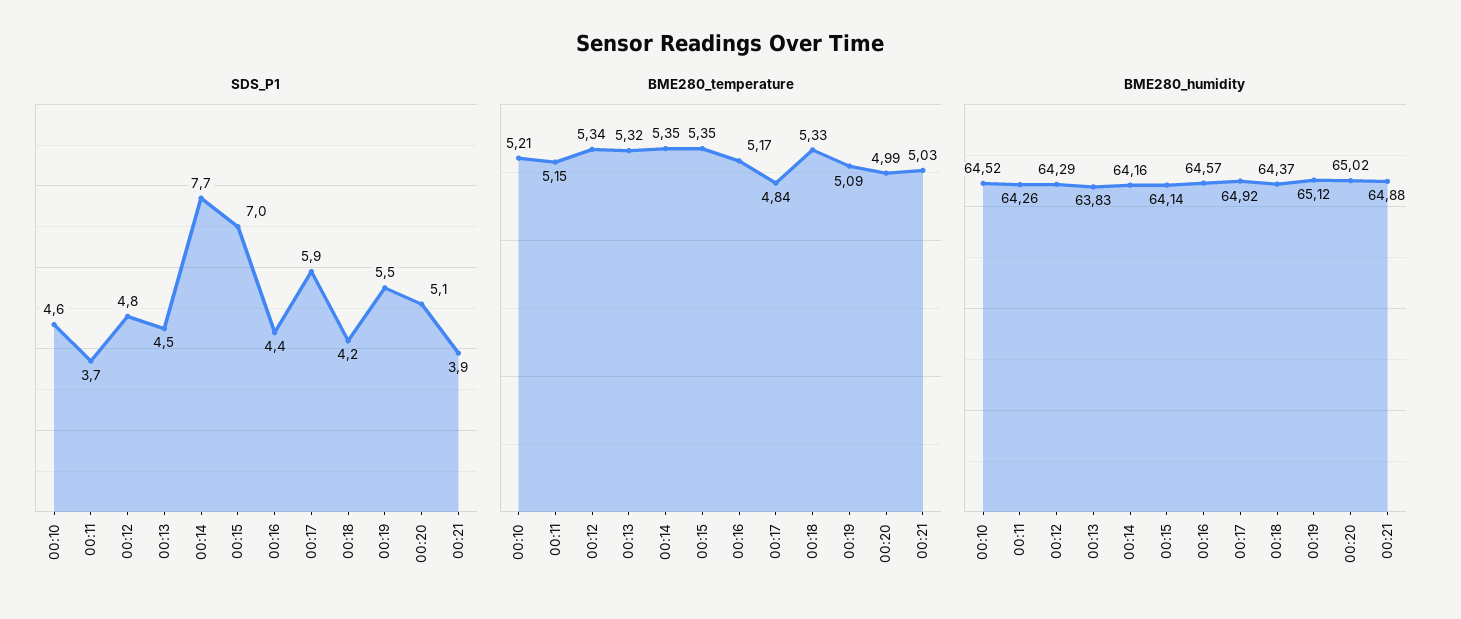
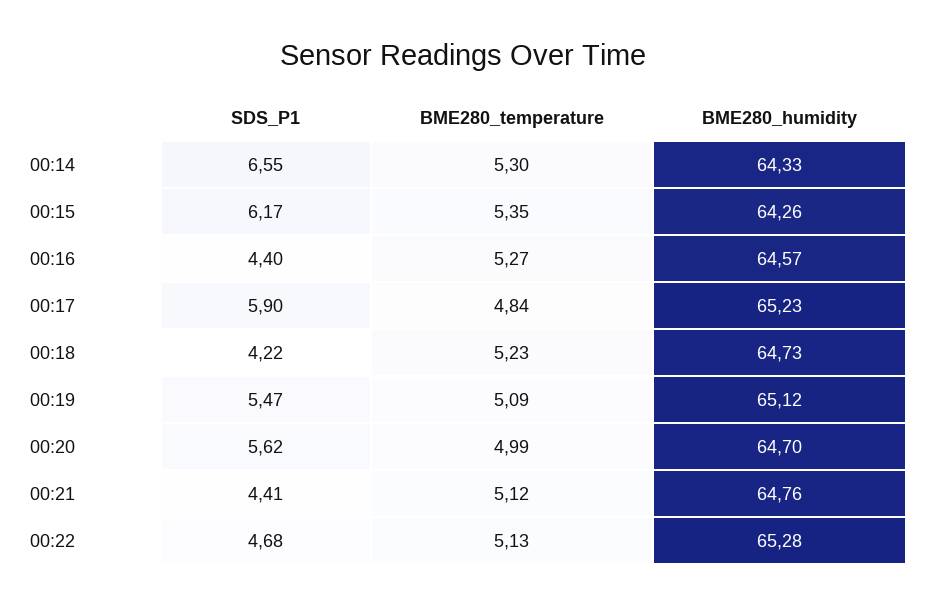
SDS_P1, 00:10: 4.6 -> none
SDS_P1, 00:11: 3.7 -> none
SDS_P1, 00:12: 4.8 -> none
SDS_P1, 00:13: 4.5 -> none
SDS_P1, 00:14: 7.7 -> 6.55
SDS_P1, 00:15: 7 -> 6.17
SDS_P1, 00:20: 5.1 -> 5.62
SDS_P1, 00:21: 3.9 -> 4.41
BME280_temperature, 00:10: 5.21 -> none
BME280_temperature, 00:11: 5.15 -> none
BME280_temperature, 00:12: 5.34 -> none
BME280_temperature, 00:13: 5.32 -> none
BME280_temperature, 00:14: 5.35 -> 5.3
BME280_temperature, 00:16: 5.17 -> 5.27
BME280_temperature, 00:18: 5.33 -> 5.23
BME280_temperature, 00:21: 5.03 -> 5.12
BME280_humidity, 00:10: 64.52 -> none
BME280_humidity, 00:11: 64.26 -> none
BME280_humidity, 00:12: 64.29 -> none
BME280_humidity, 00:13: 63.83 -> none
BME280_humidity, 00:14: 64.16 -> 64.33
BME280_humidity, 00:15: 64.14 -> 64.26
BME280_humidity, 00:17: 64.92 -> 65.23
BME280_humidity, 00:18: 64.37 -> 64.73
BME280_humidity, 00:20: 65.02 -> 64.7
BME280_humidity, 00:21: 64.88 -> 64.76
SDS_P1, 00:22: none -> 4.68
BME280_temperature, 00:22: none -> 5.13
BME280_humidity, 00:22: none -> 65.28

